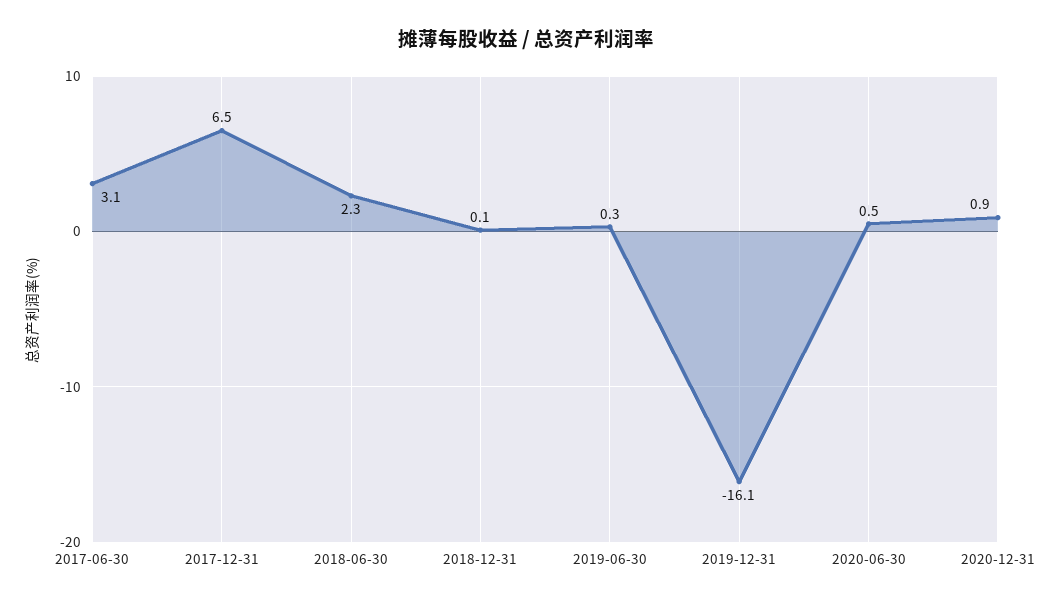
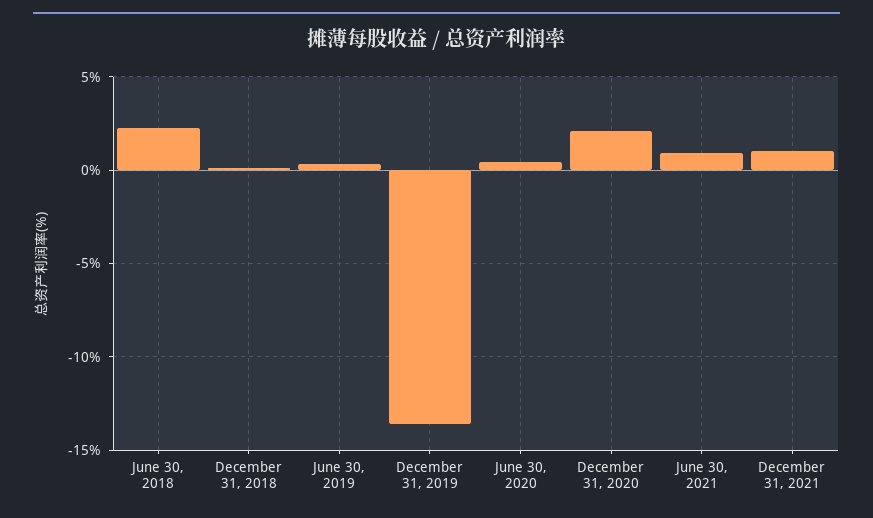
2017-06-30: 3.1 -> none
2017-12-31: 6.5 -> none
2019-12-31: -16.1 -> -13.5
2020-12-31: 0.9 -> 2
June 30, 2021: none -> 1
December 31, 2021: none -> 1

